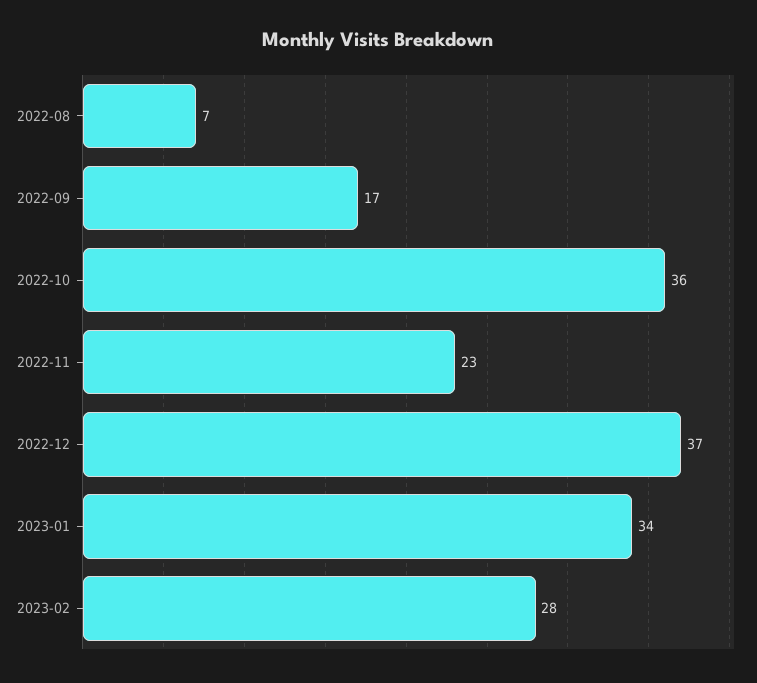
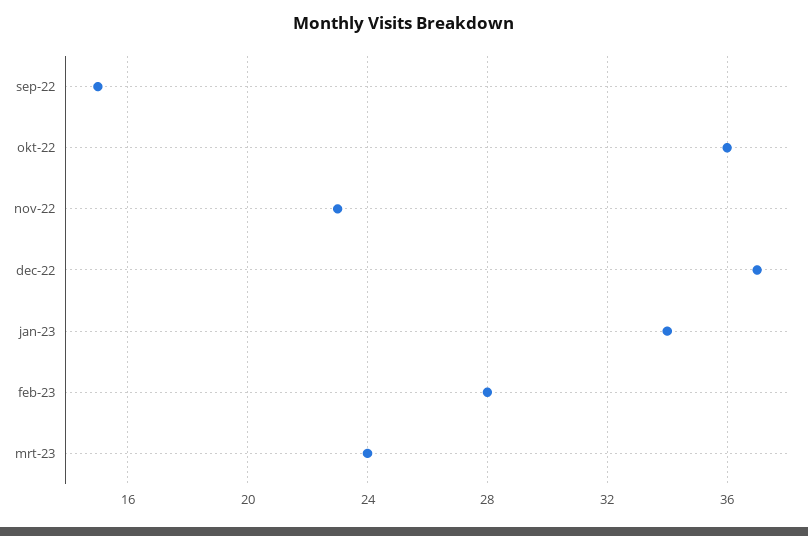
2022-08: 7 -> none
2022-09: 17 -> 15
mrt-23: none -> 24

